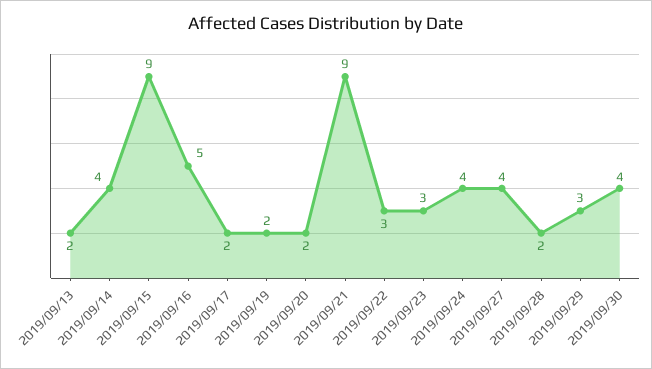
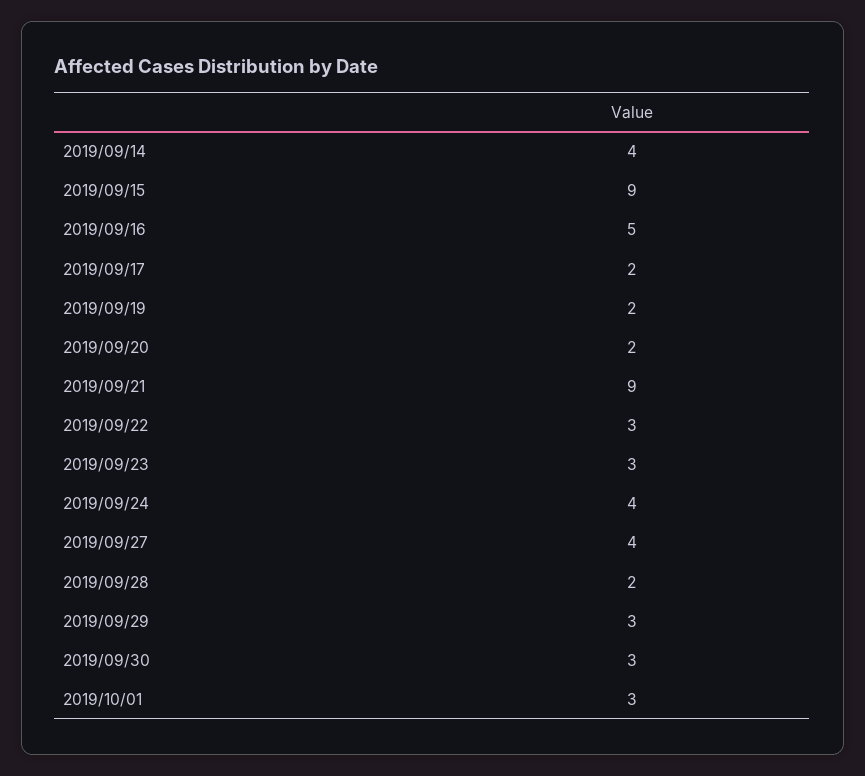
2019/09/13: 2 -> none
2019/09/30: 4 -> 3
2019/10/01: none -> 3

